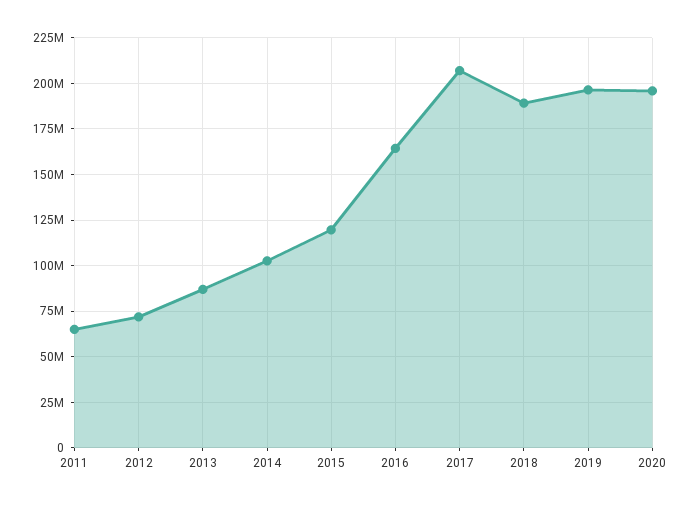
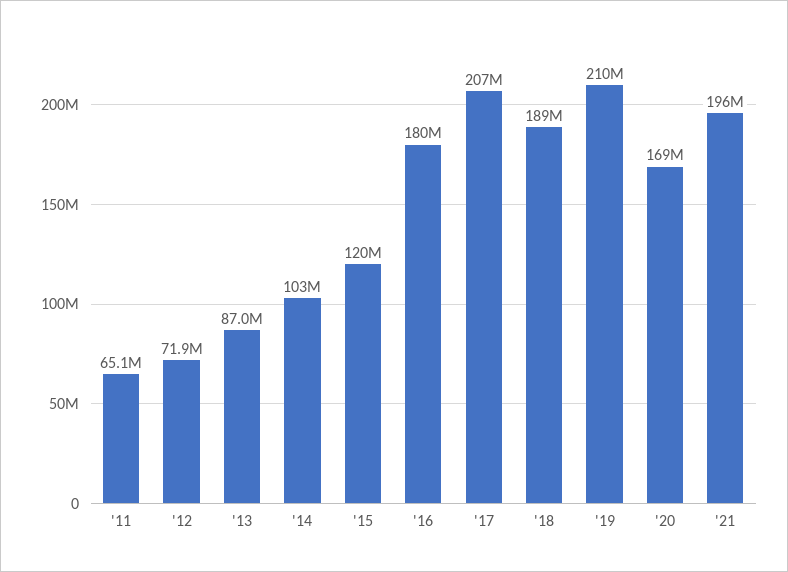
2016: 165000000 -> 180000000
2019: 195000000 -> 210000000
2020: 195000000 -> 169000000
'21: none -> 196000000

